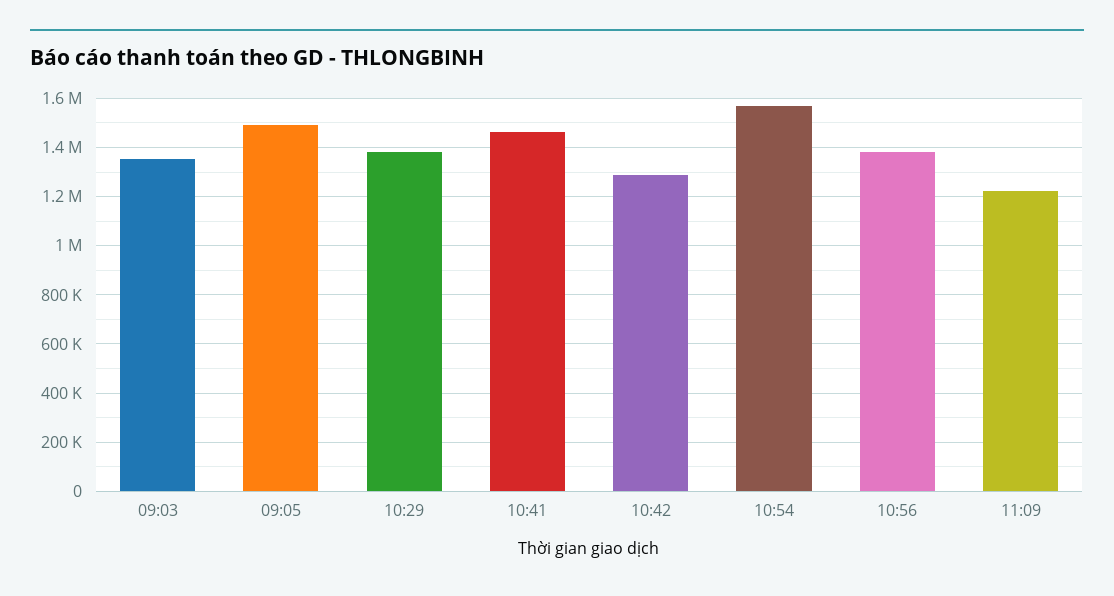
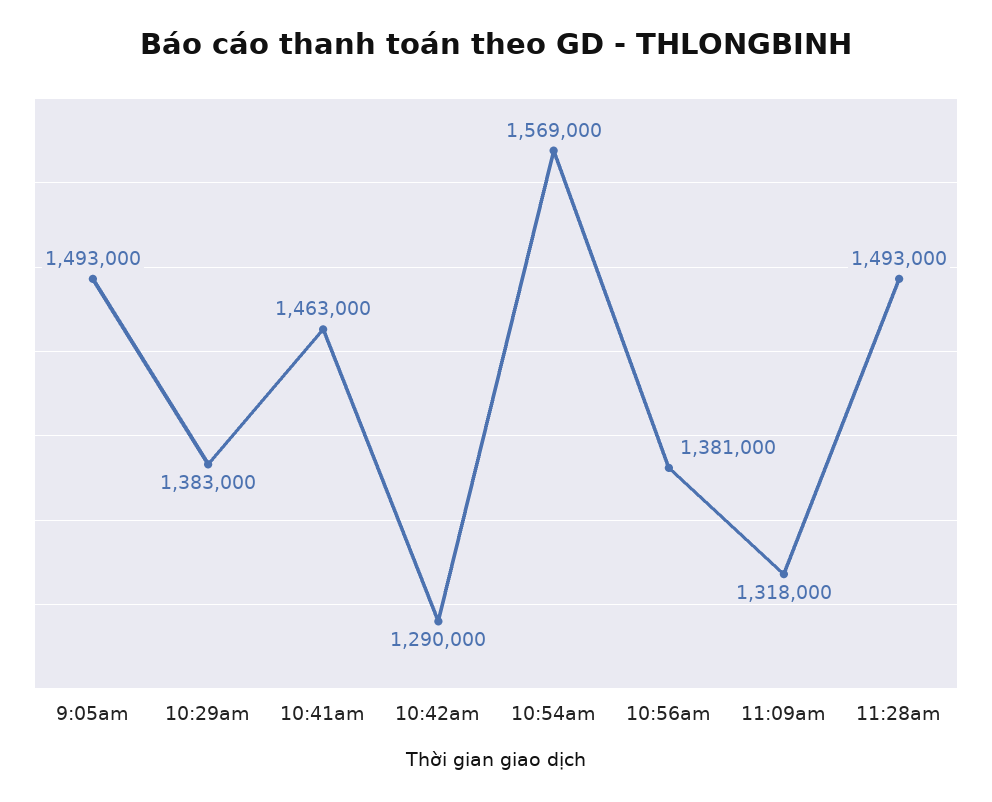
09:03: 1350000 -> none
11:09: 1225000 -> 1318000
11:28am: none -> 1493000

